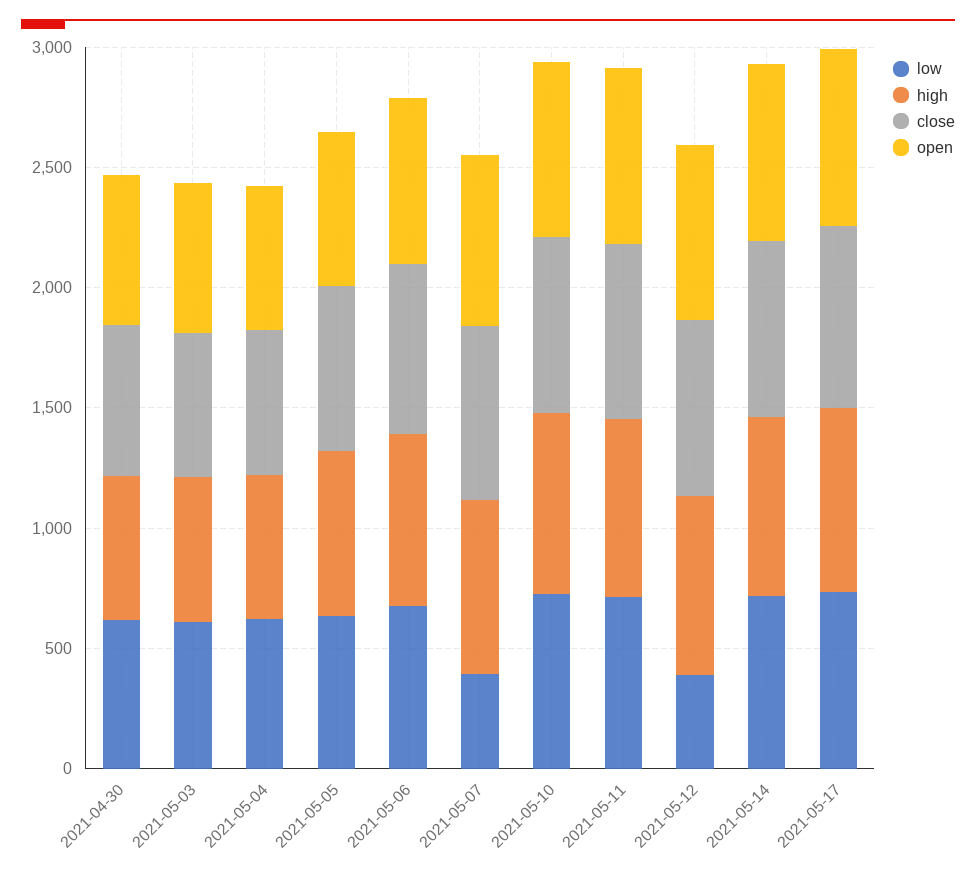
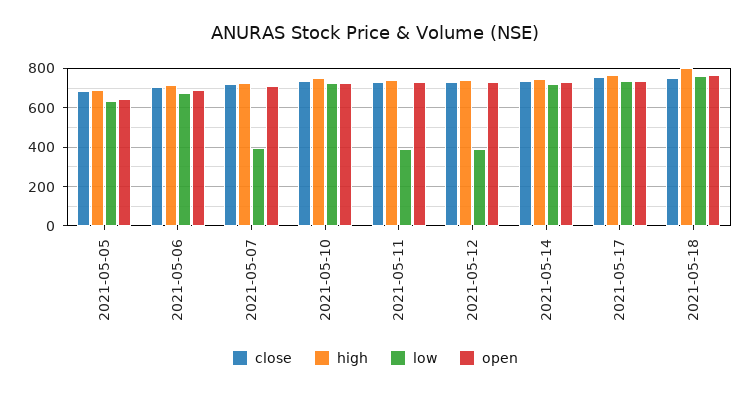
low, 2021-04-30: 600 -> none
high, 2021-04-30: 600 -> none
close, 2021-04-30: 600 -> none
open, 2021-04-30: 600 -> none
low, 2021-05-03: 600 -> none
high, 2021-05-03: 600 -> none
close, 2021-05-03: 600 -> none
open, 2021-05-03: 600 -> none
low, 2021-05-04: 600 -> none
high, 2021-05-04: 600 -> none
close, 2021-05-04: 600 -> none
open, 2021-05-04: 600 -> none
low, 2021-05-11: 700 -> 400
close, 2021-05-18: none -> 750
high, 2021-05-18: none -> 800
low, 2021-05-18: none -> 750
open, 2021-05-18: none -> 750

